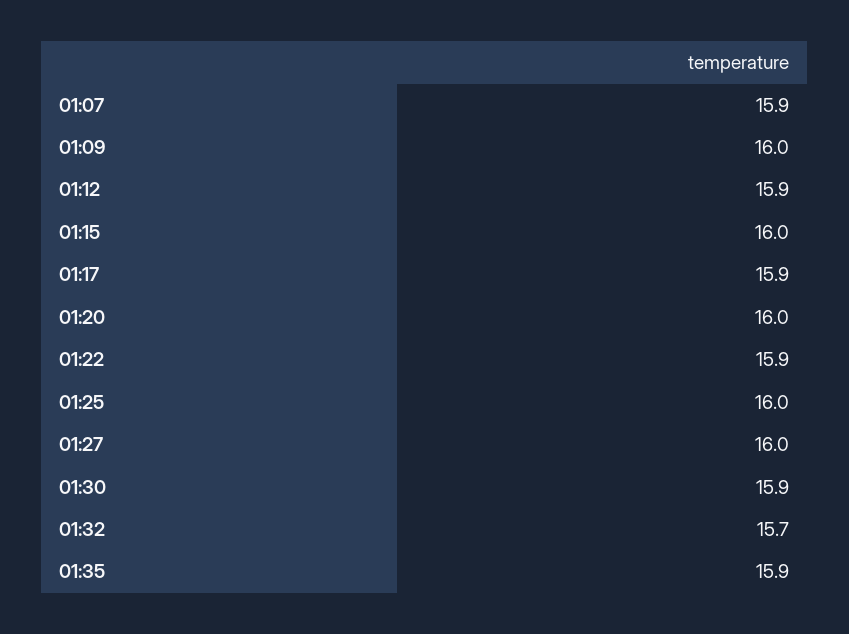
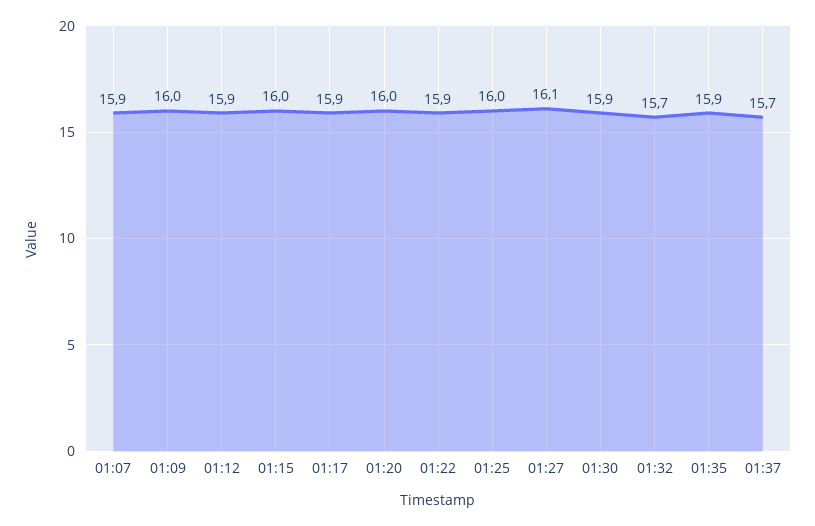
01:27: 16 -> 16.1
01:37: none -> 15.7

